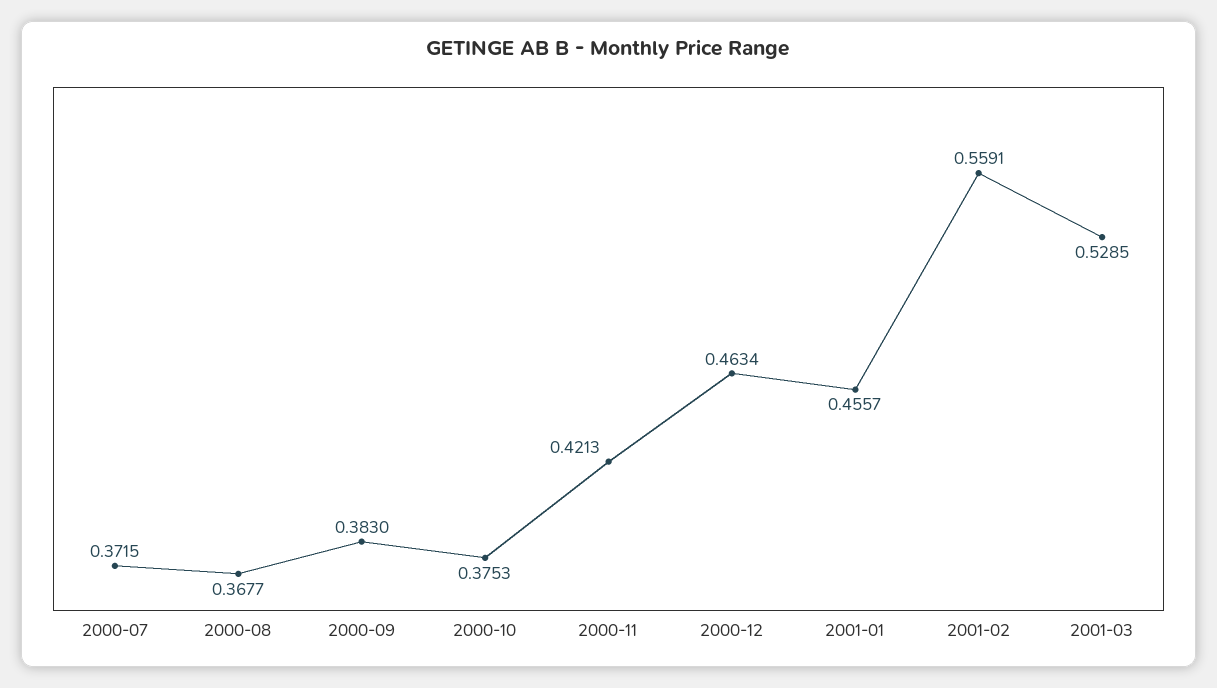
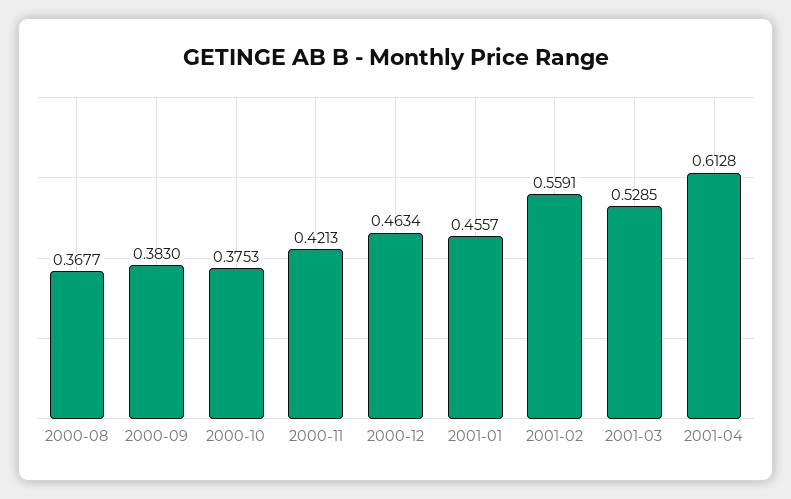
2000-07: 0.3715 -> none
2001-04: none -> 0.6128

